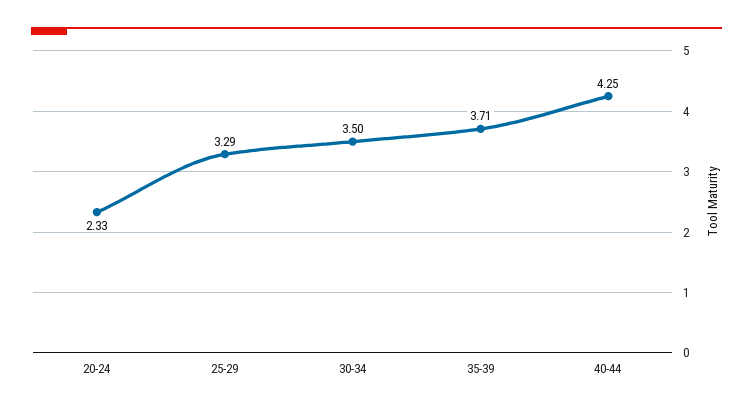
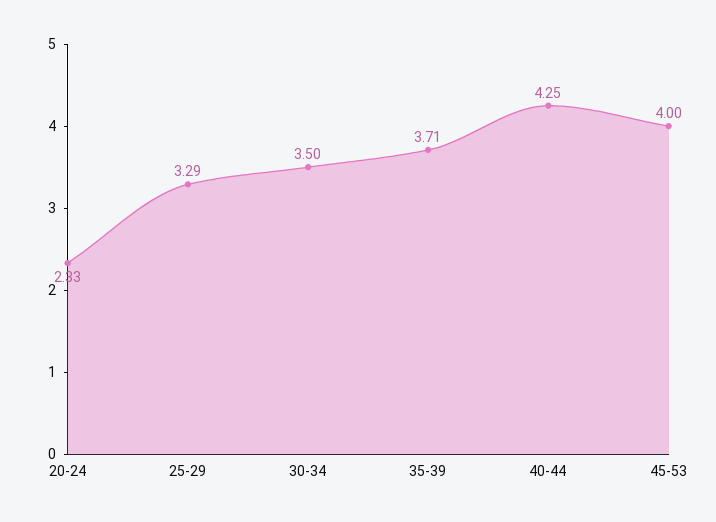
45-53: none -> 4

